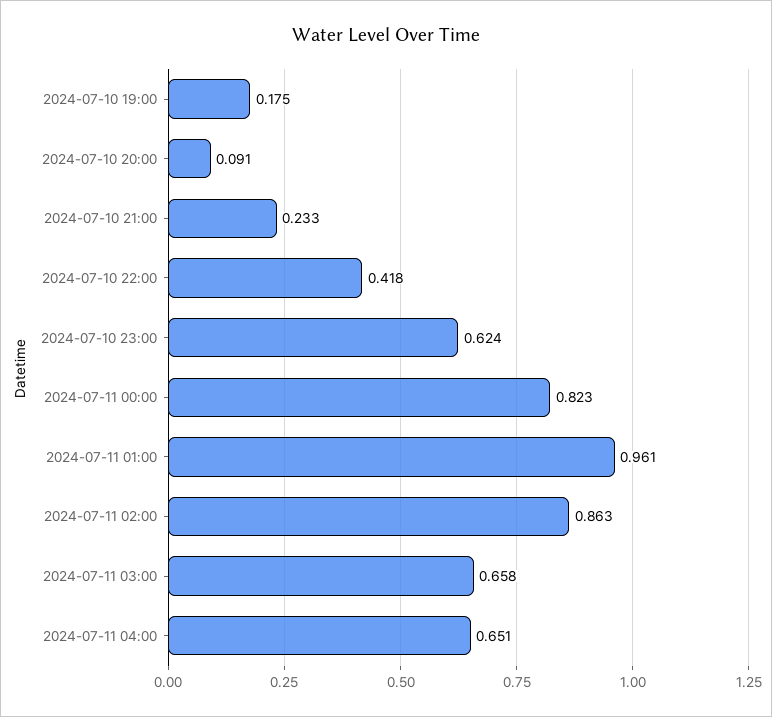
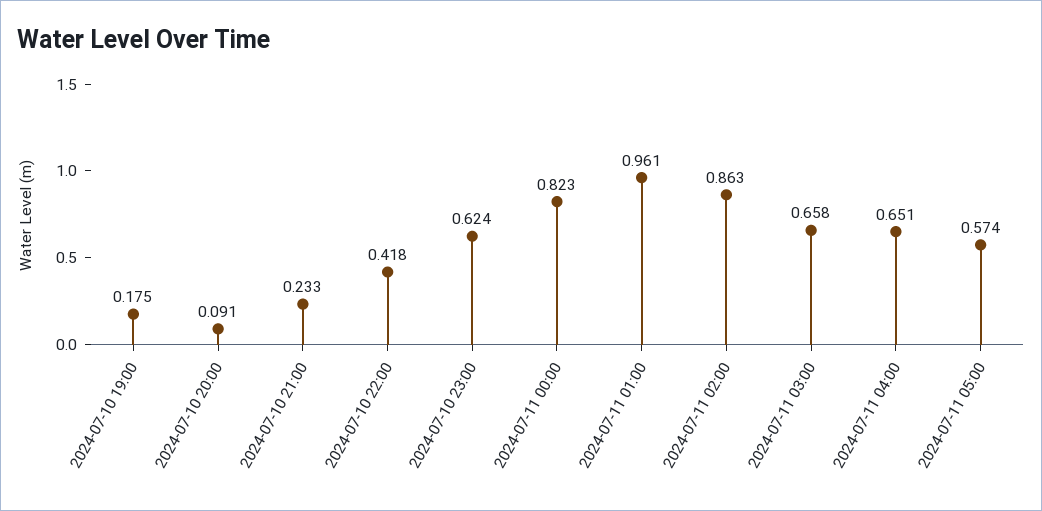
2024-07-11 05:00: none -> 0.574

